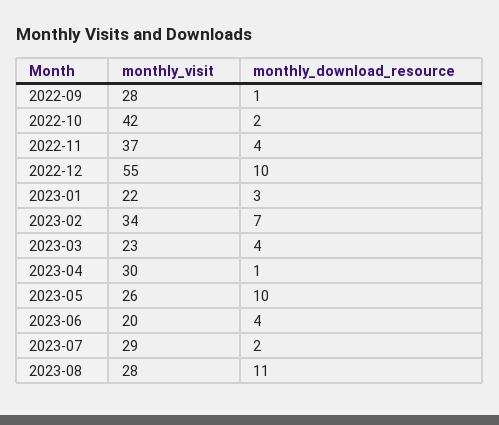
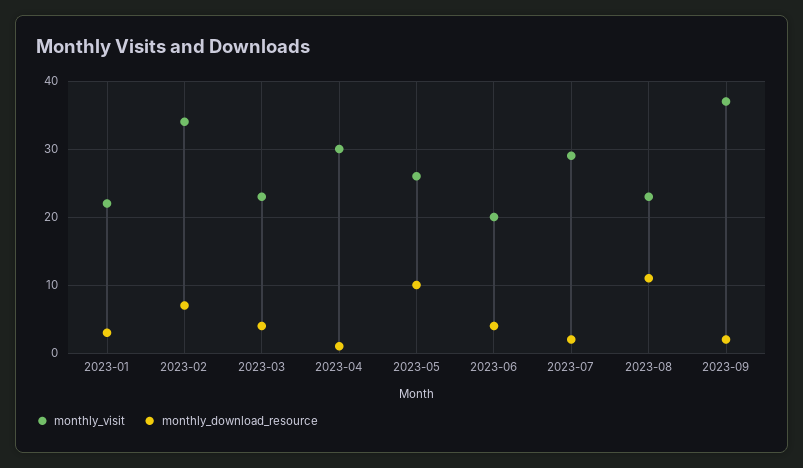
monthly_visit, 2022-09: 28 -> none
monthly_download_resource, 2022-09: 1 -> none
monthly_visit, 2022-10: 42 -> none
monthly_download_resource, 2022-10: 2 -> none
monthly_visit, 2022-11: 37 -> none
monthly_download_resource, 2022-11: 4 -> none
monthly_visit, 2022-12: 55 -> none
monthly_download_resource, 2022-12: 10 -> none
monthly_visit, 2023-08: 28 -> 23
monthly_visit, 2023-09: none -> 37
monthly_download_resource, 2023-09: none -> 2

